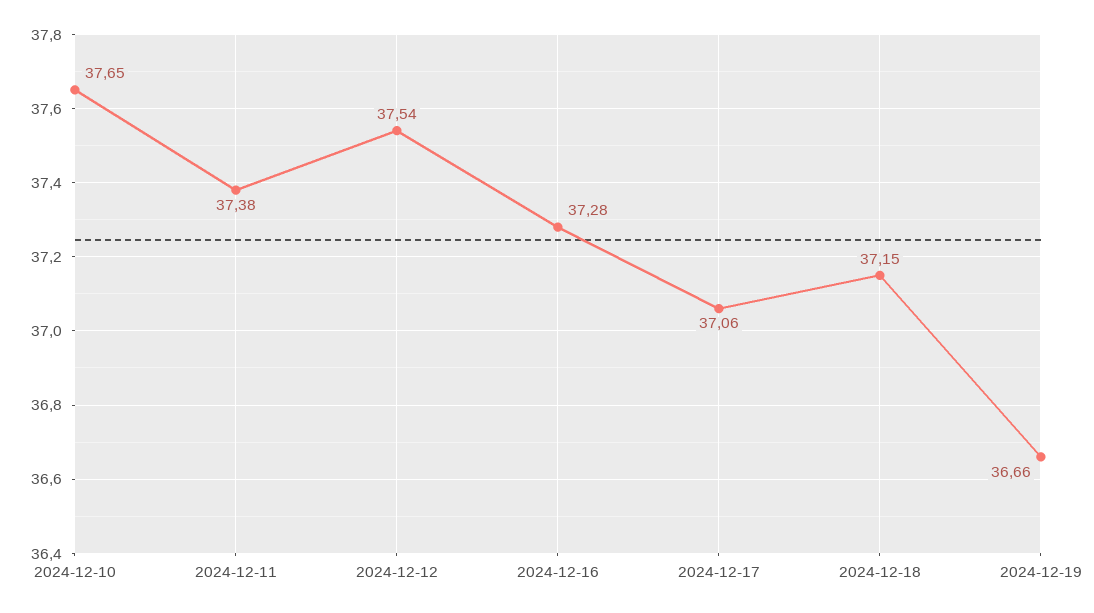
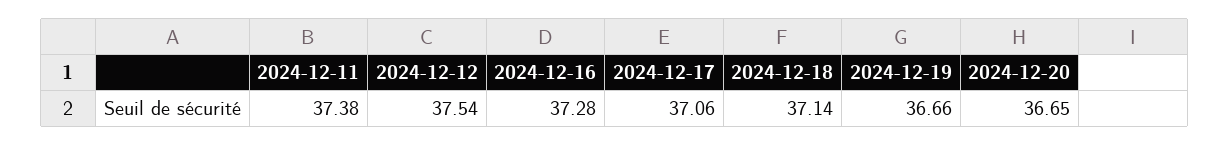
2024-12-10: 37.65 -> none
2024-12-18: 37.15 -> 37.14
2024-12-20: none -> 36.65

